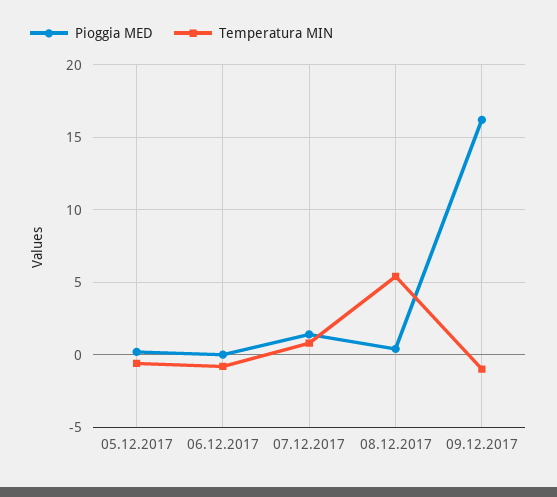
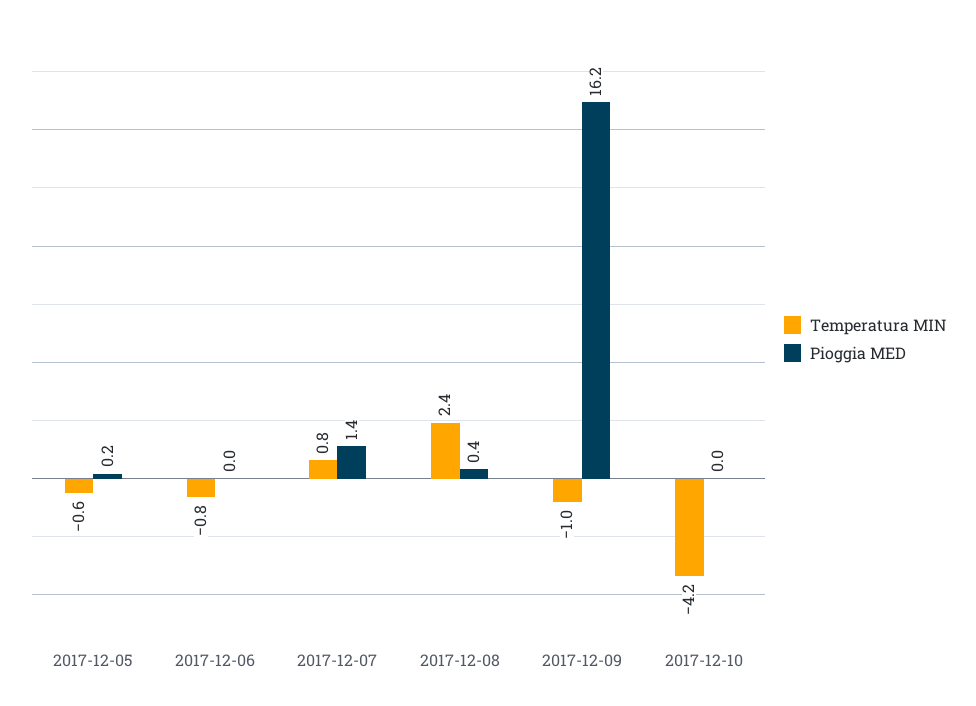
Temperatura MIN, 08.12.2017: 5.5 -> 2.4
Temperatura MIN, 2017-12-10: none -> -4.2
Pioggia MED, 2017-12-10: none -> 0

